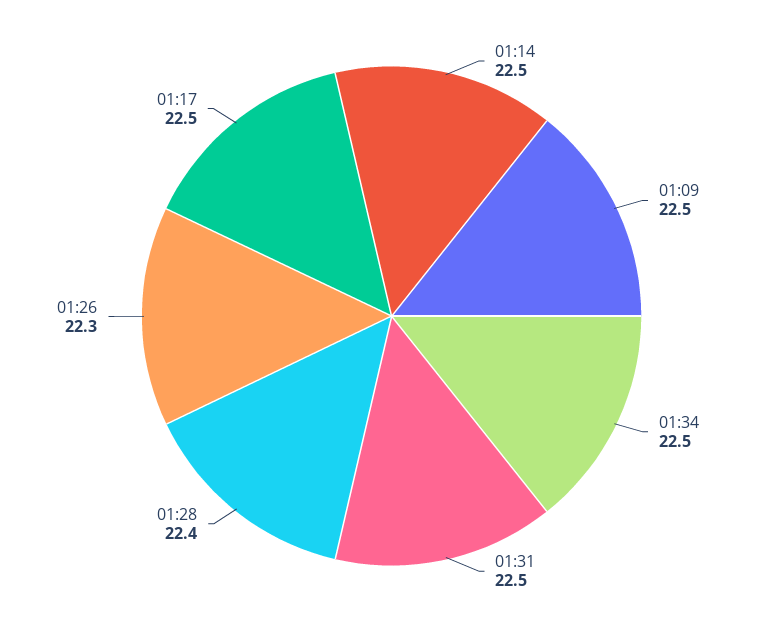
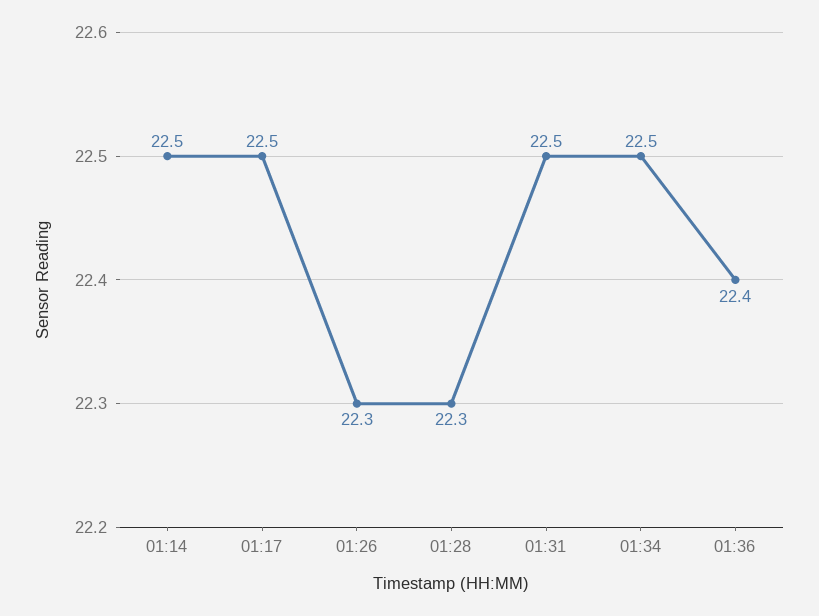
01:09: 22.5 -> none
01:28: 22.4 -> 22.3
01:36: none -> 22.4

